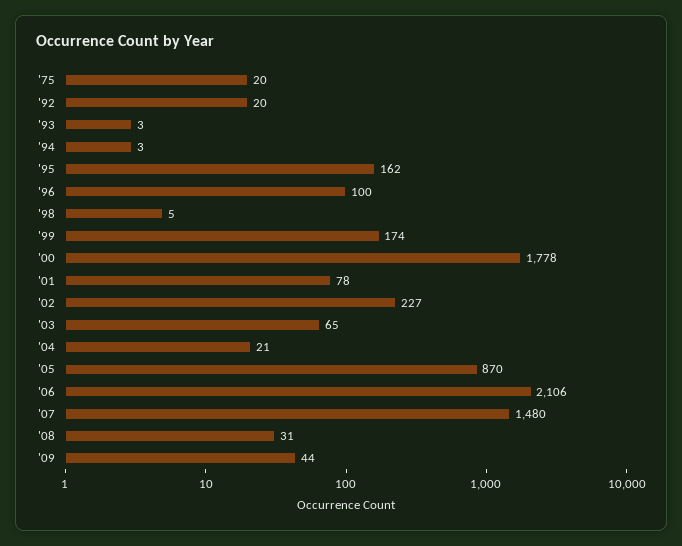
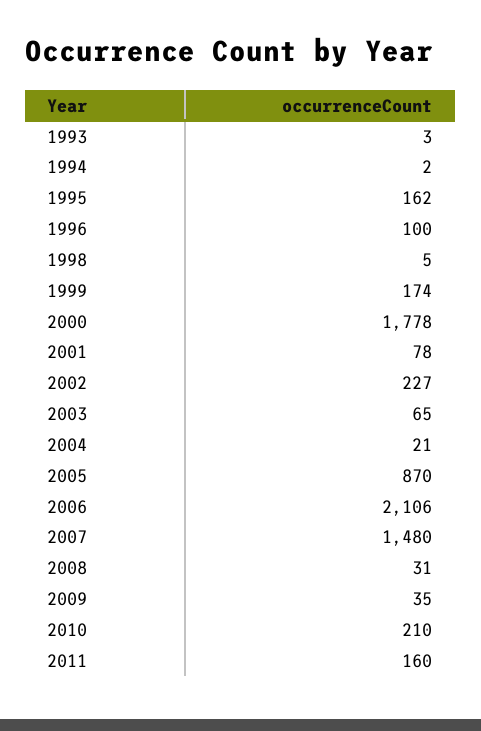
'75: 20 -> none
'92: 20 -> none
'94: 3 -> 2
'09: 44 -> 35
2010: none -> 210
2011: none -> 160

